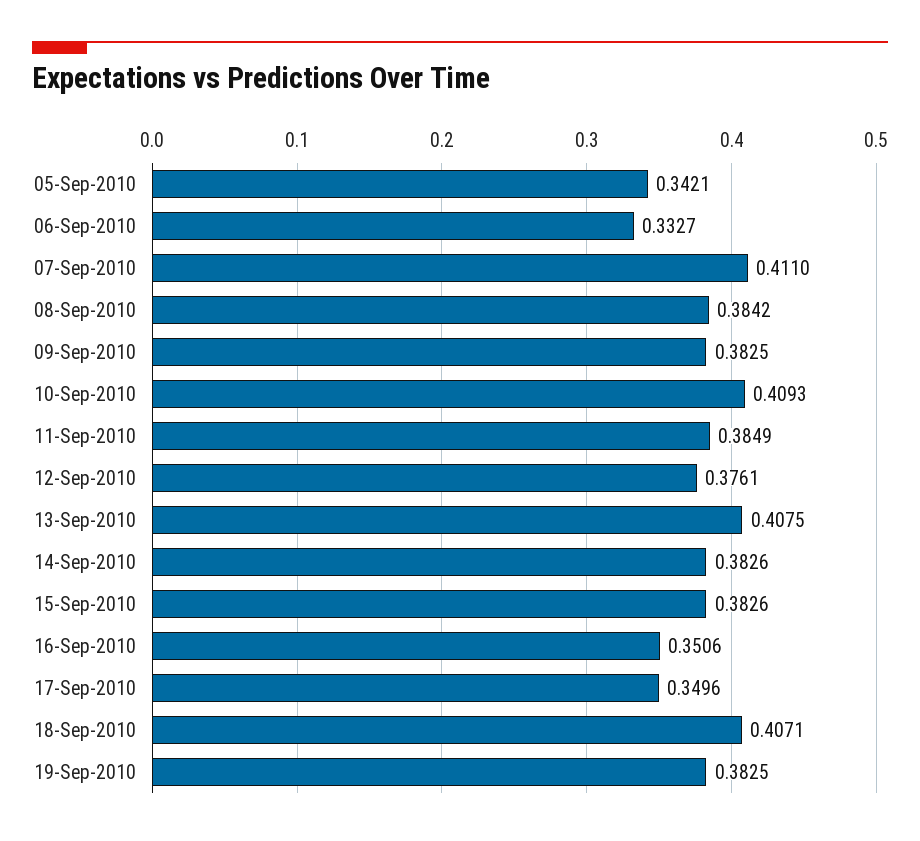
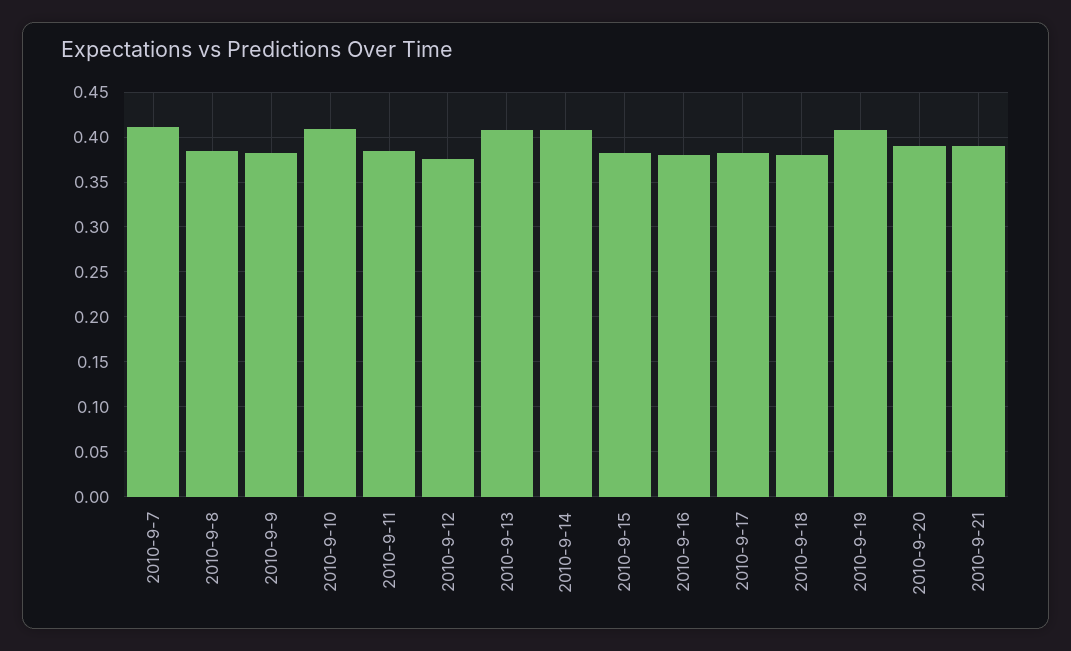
05-Sep-2010: 0.3421 -> none
06-Sep-2010: 0.3327 -> none
14-Sep-2010: 0.3826 -> 0.41
16-Sep-2010: 0.3506 -> 0.38
17-Sep-2010: 0.3496 -> 0.38
18-Sep-2010: 0.4071 -> 0.38
19-Sep-2010: 0.3825 -> 0.41
2010-9-20: none -> 0.39
2010-9-21: none -> 0.39

